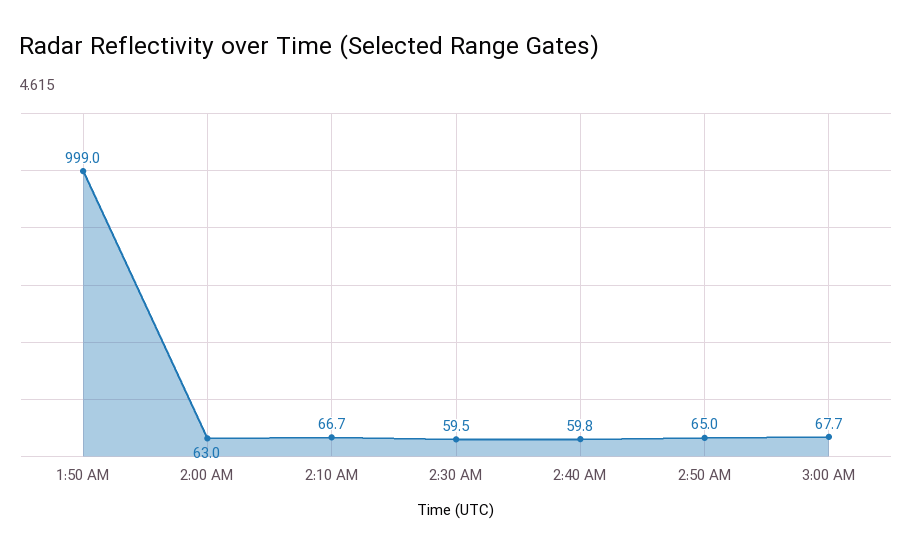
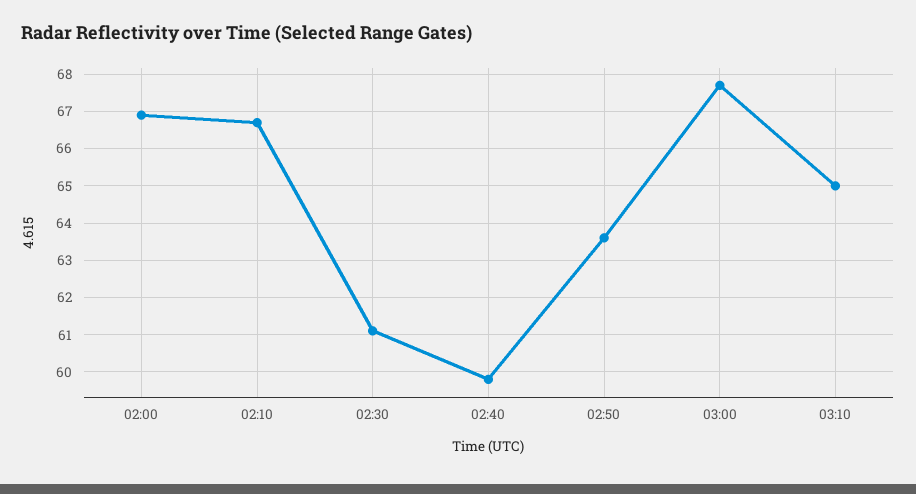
1:50 AM: 999 -> none
2:00 AM: 63 -> 67
2:30 AM: 59.5 -> 61
2:50 AM: 65 -> 63.5
03:10: none -> 65

